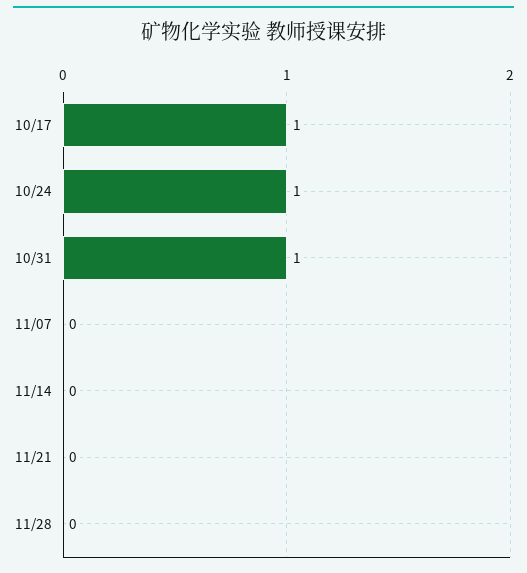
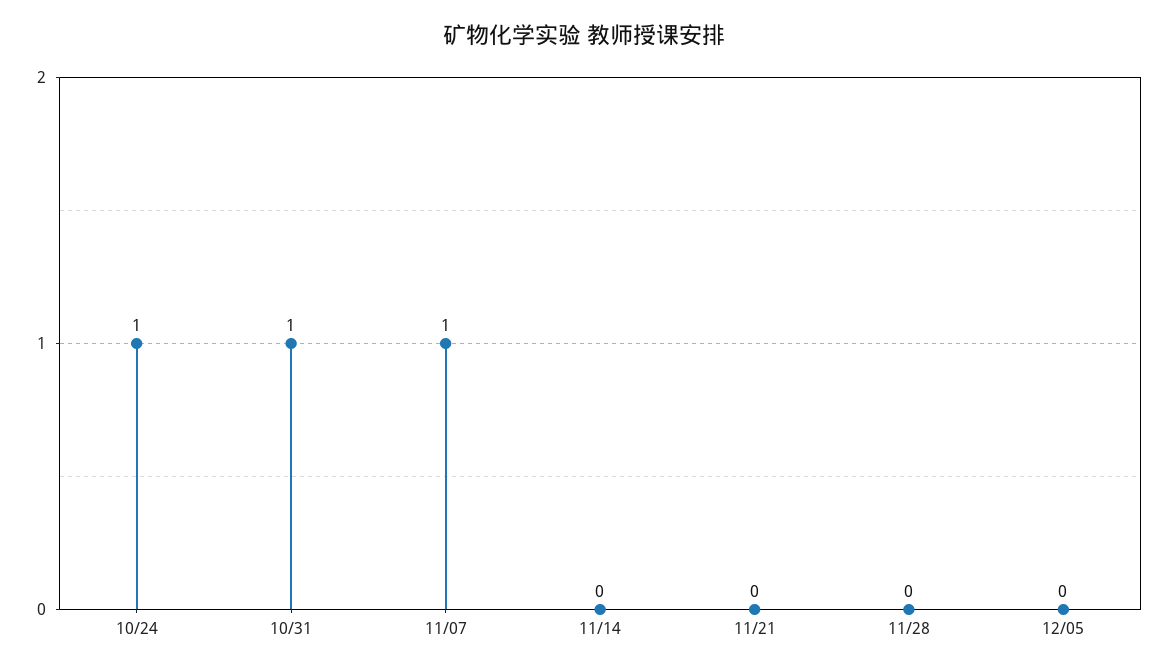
10/17: 1 -> none
11/07: 0 -> 1
12/05: none -> 0

